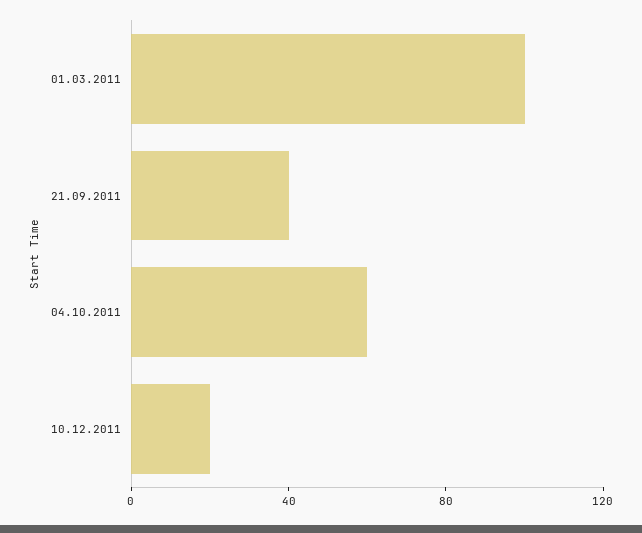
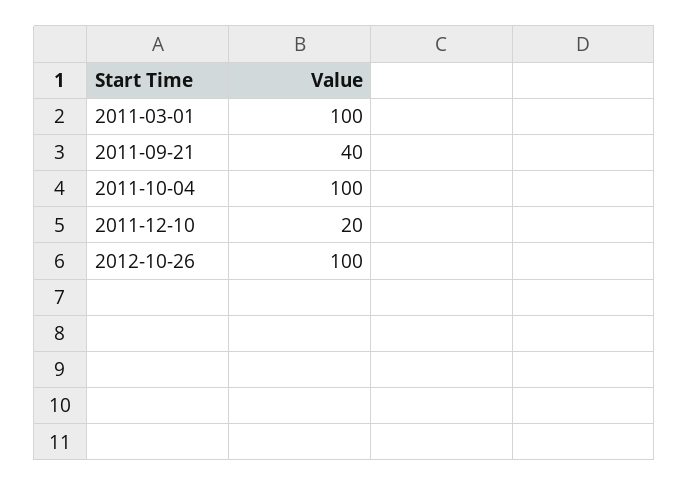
04.10.2011: 60 -> 100
2012-10-26: none -> 100

